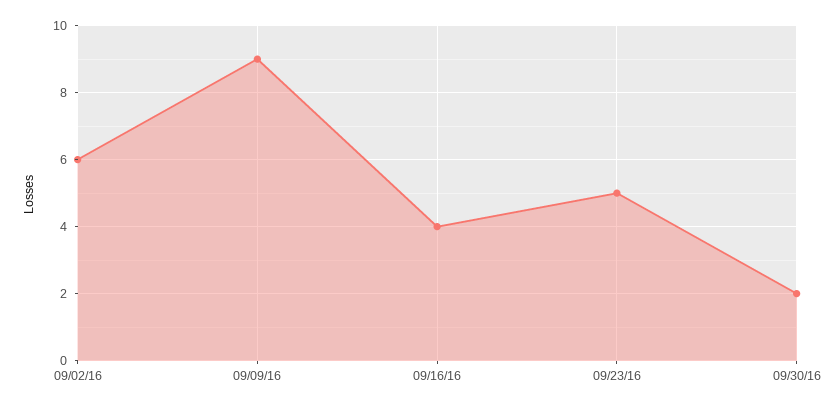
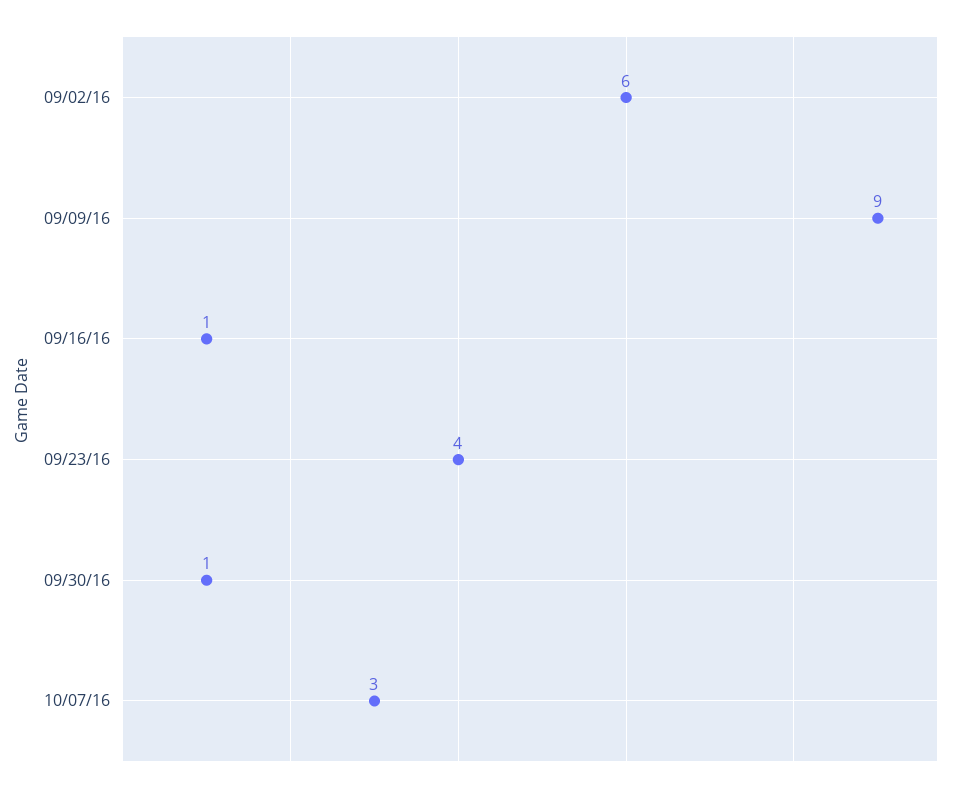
09/16/16: 4 -> 1
09/23/16: 5 -> 4
09/30/16: 2 -> 1
10/07/16: none -> 3

